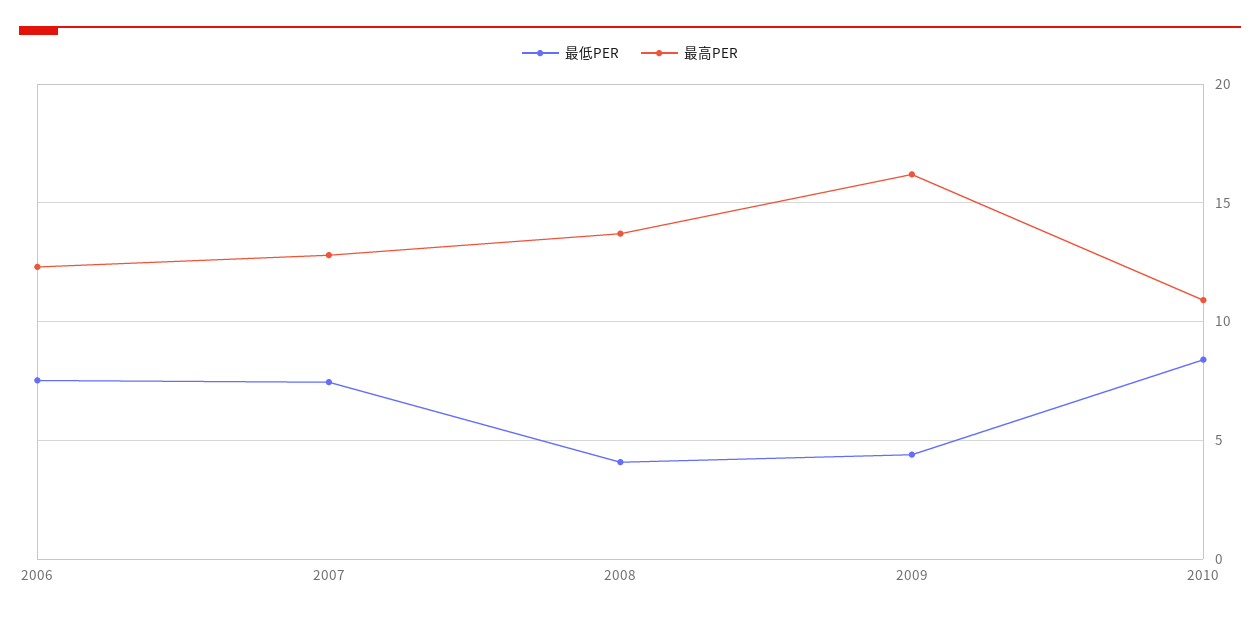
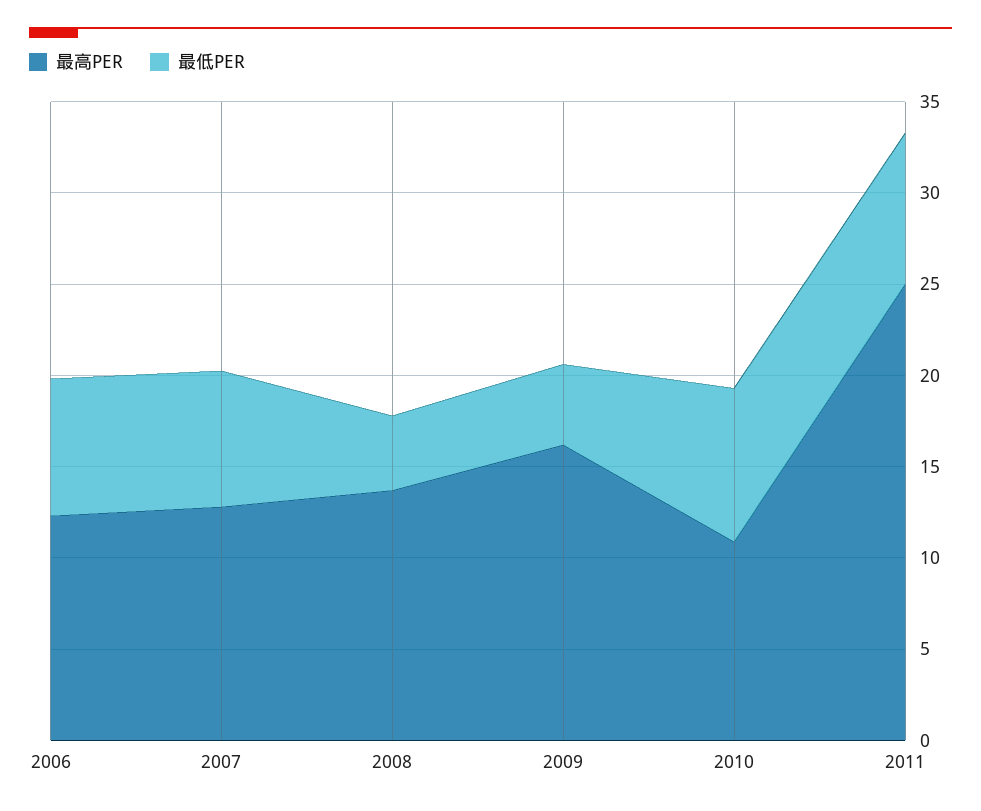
最高PER, 2011: none -> 25
最低PER, 2011: none -> 8

